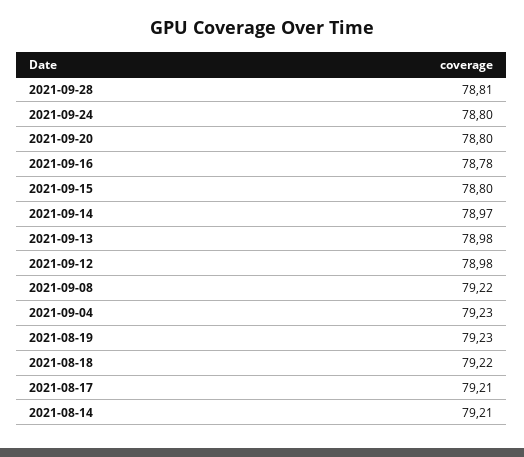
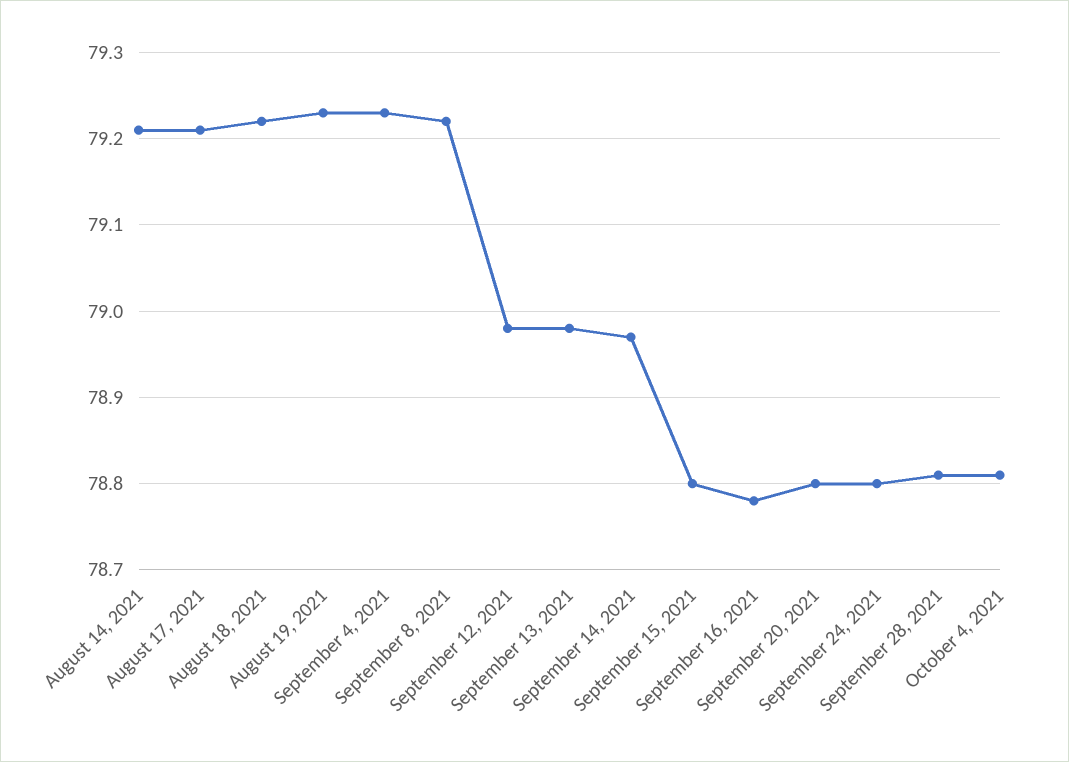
October 4, 2021: none -> 78.81

